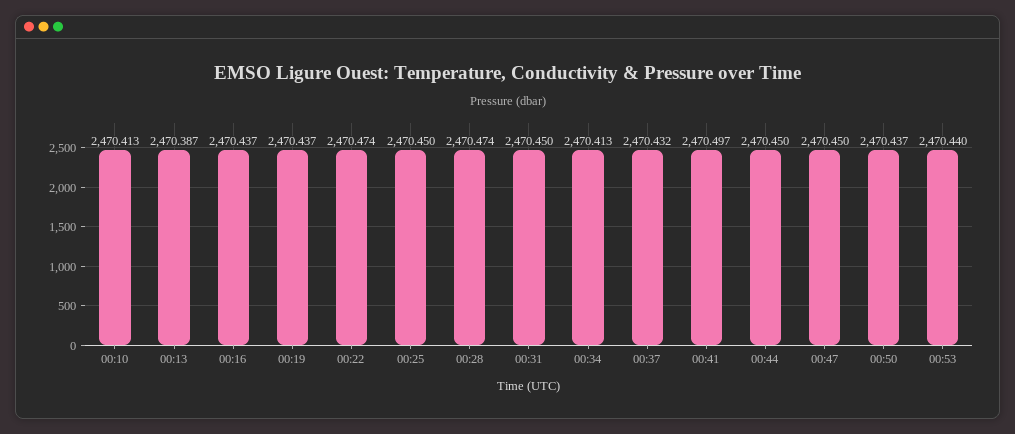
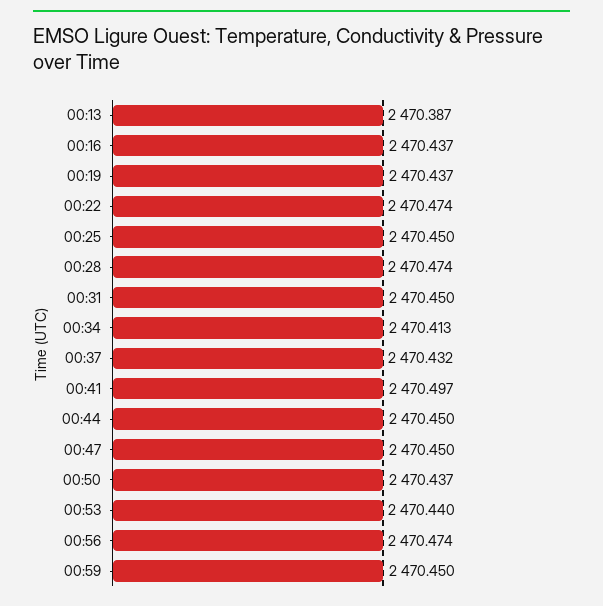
00:10: 2470.413 -> none
00:56: none -> 2470.474
00:59: none -> 2470.45

